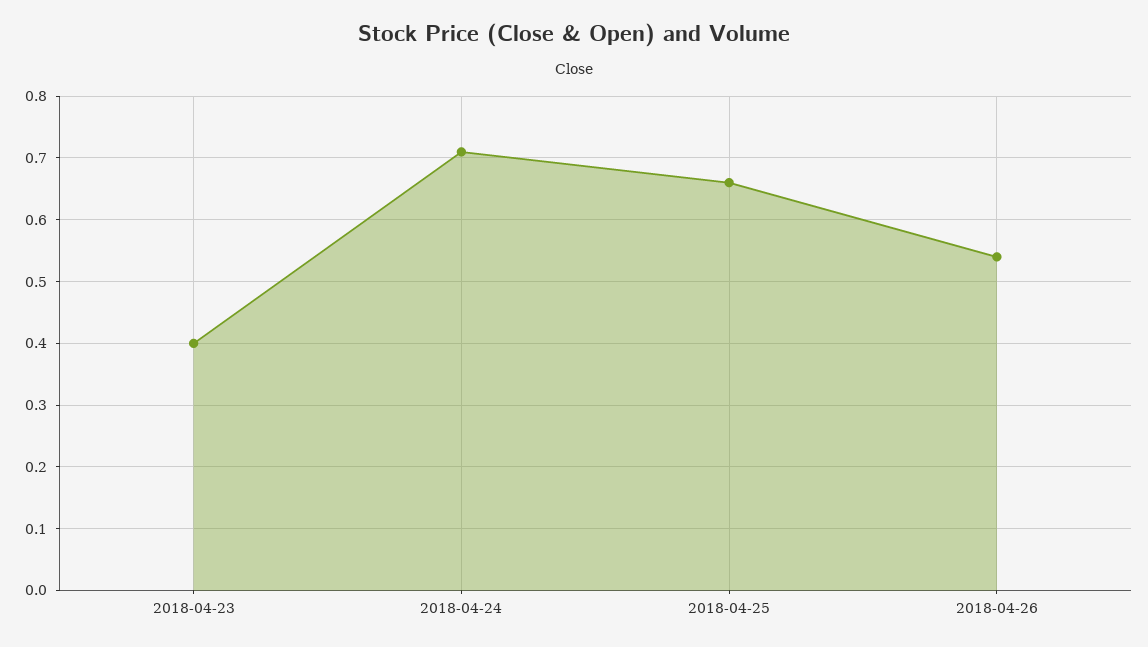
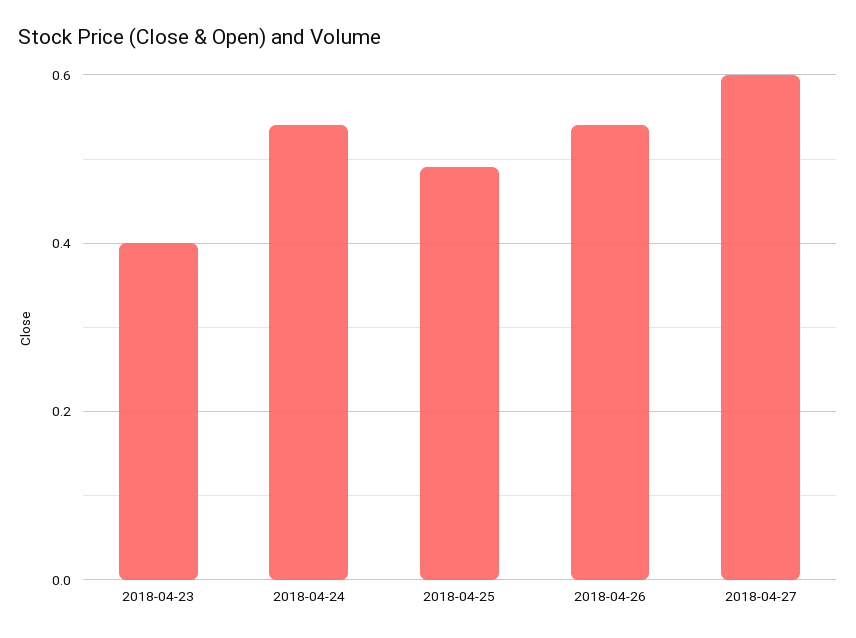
2018-04-24: 0.71 -> 0.55
2018-04-25: 0.66 -> 0.5
2018-04-27: none -> 0.6

